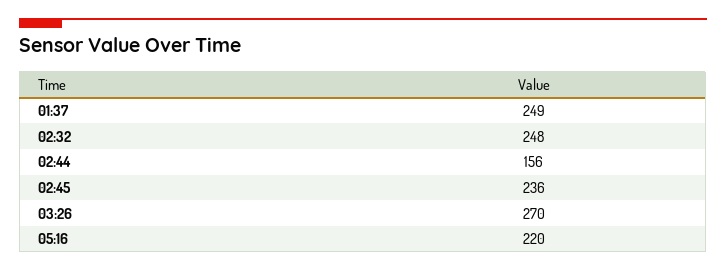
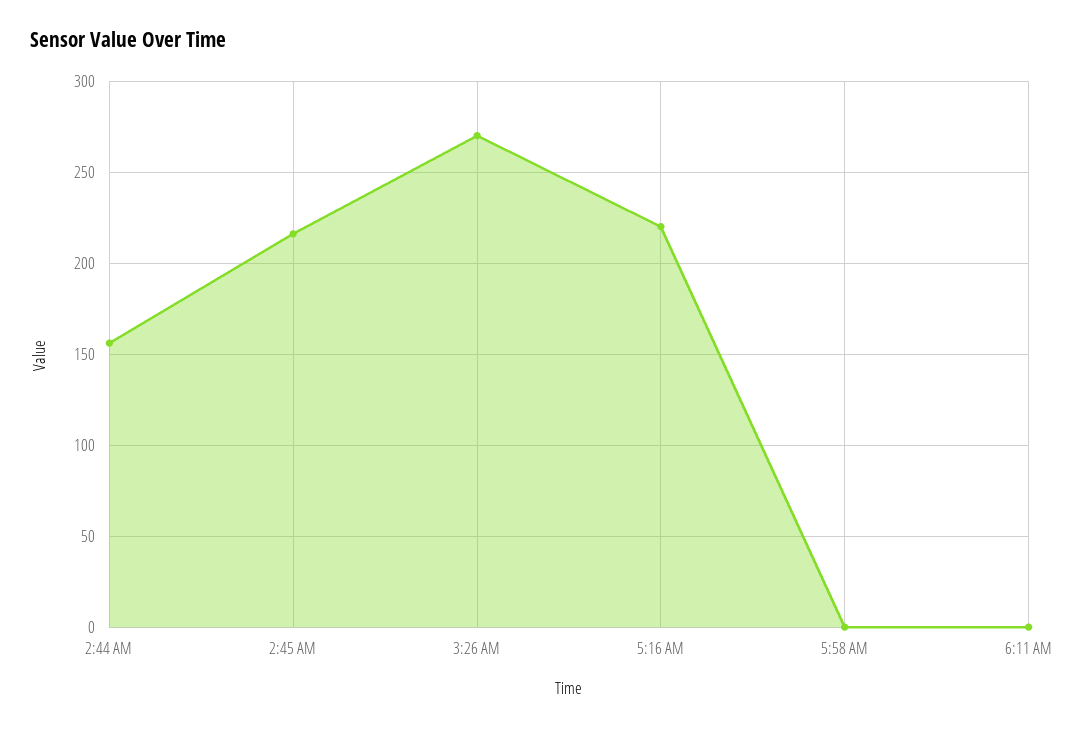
01:37: 249 -> none
02:32: 248 -> none
02:45: 236 -> 215
5:58 AM: none -> 0
6:11 AM: none -> 0

